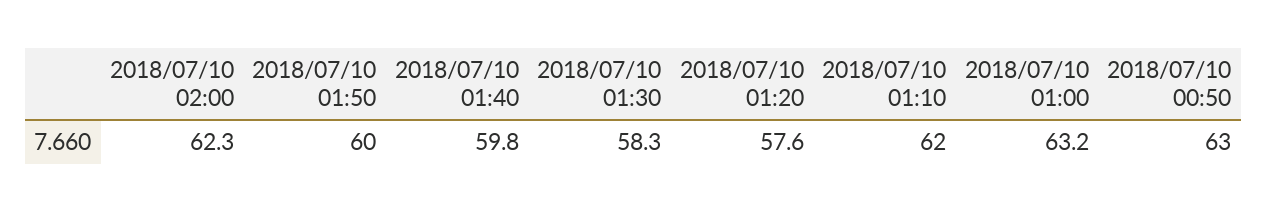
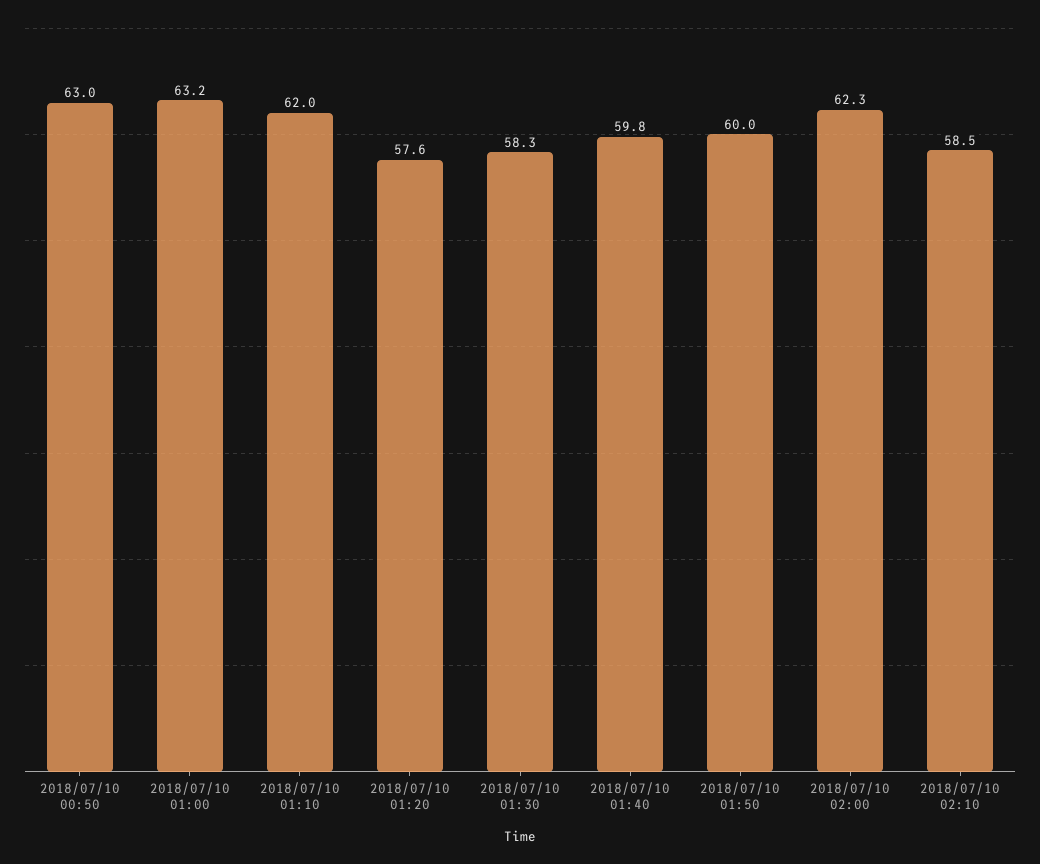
2018/07/10 02:10: none -> 58.5

